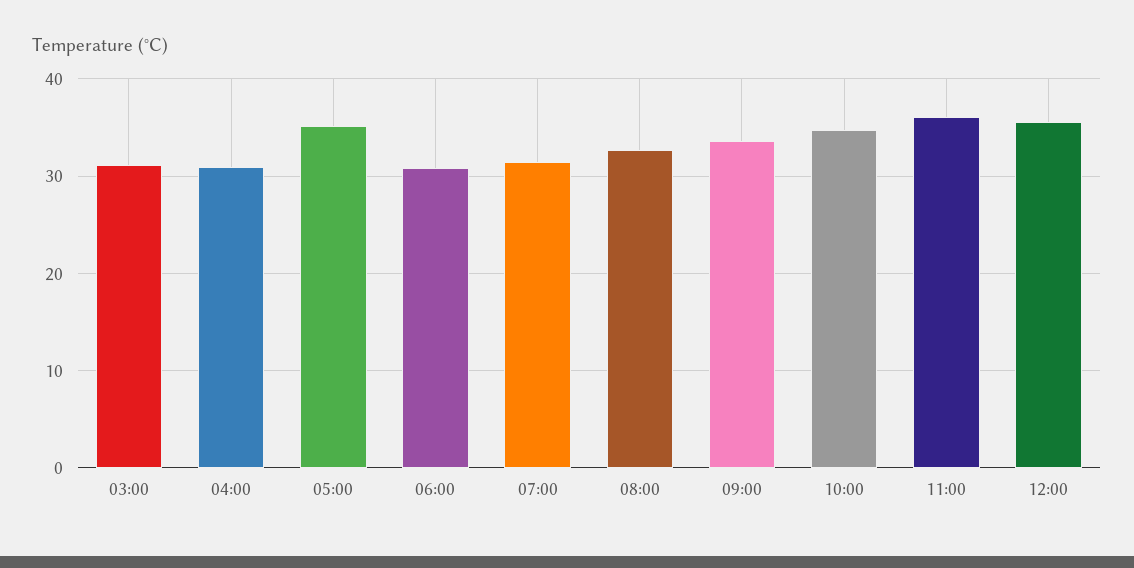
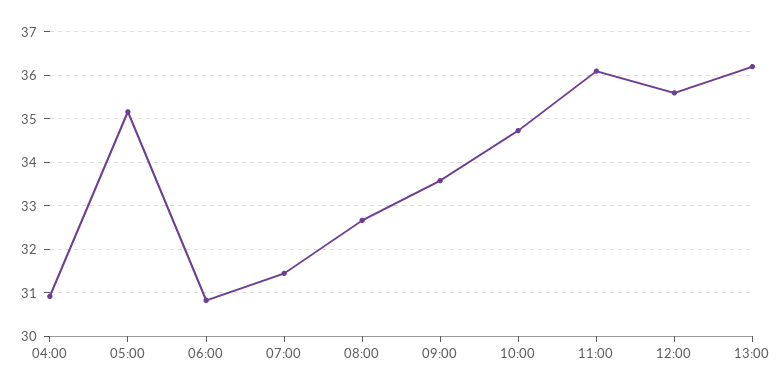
03:00: 31 -> none
13:00: none -> 36.2

